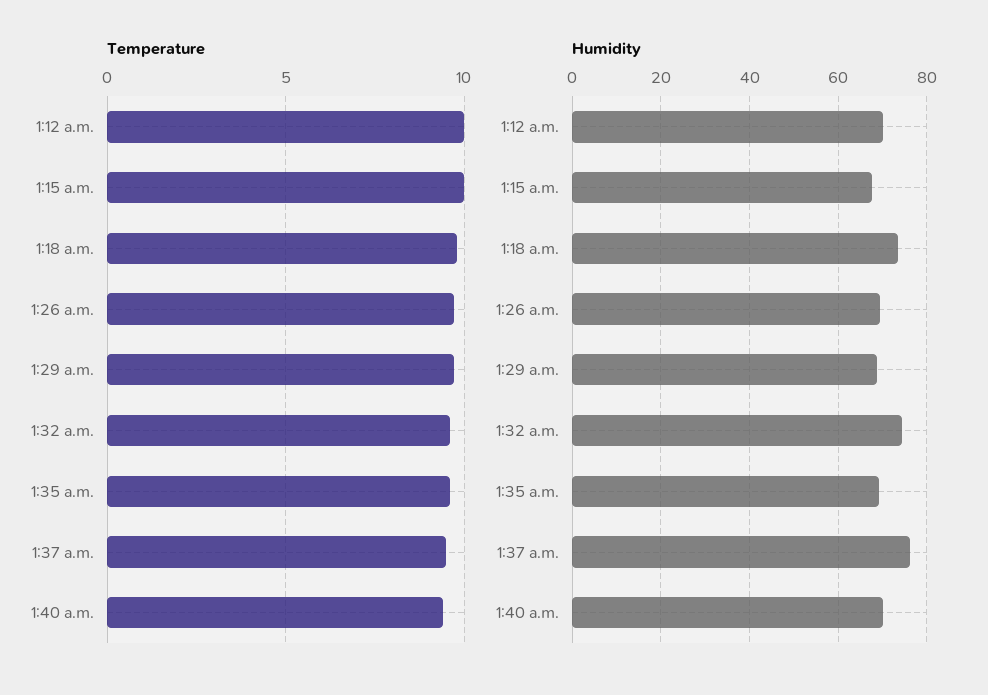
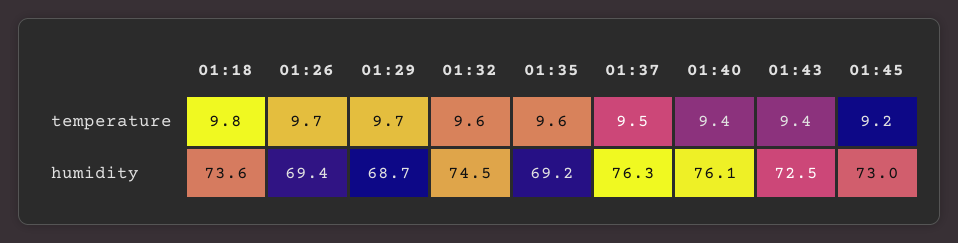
Temperature, 1:12 a.m.: 10 -> none
Temperature, 1:15 a.m.: 10 -> none
Humidity, 1:12 a.m.: 70 -> none
Humidity, 1:15 a.m.: 68 -> none
Humidity, 1:40 a.m.: 70 -> 76.1
Temperature, 01:43: none -> 9.4
Temperature, 01:45: none -> 9.2
Humidity, 01:43: none -> 72.5
Humidity, 01:45: none -> 73

